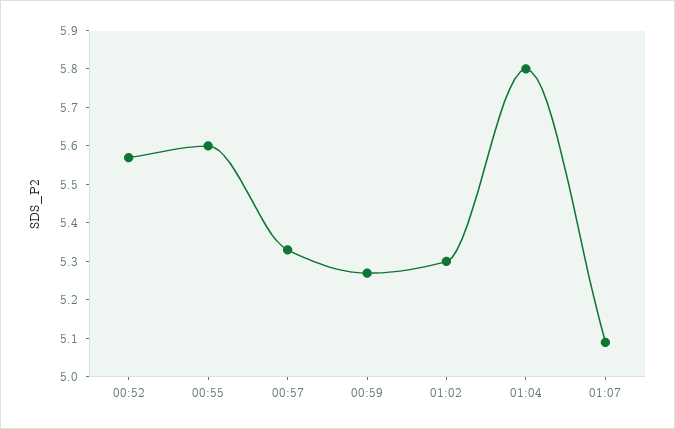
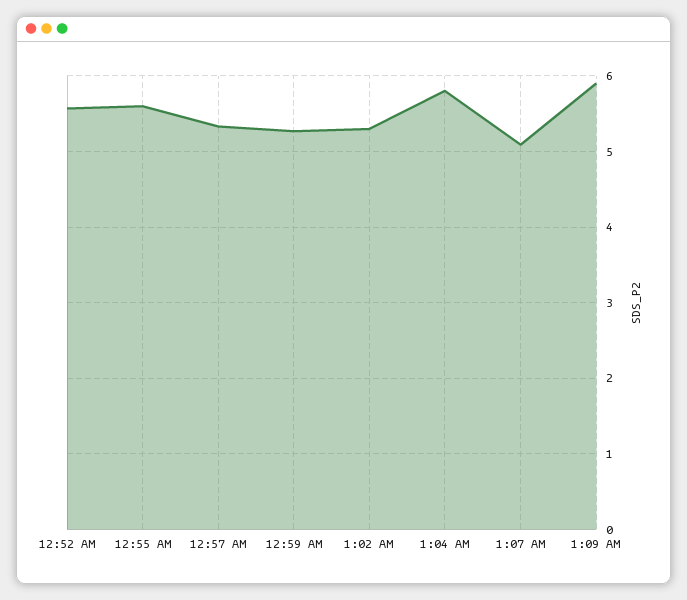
1:09 AM: none -> 5.9

